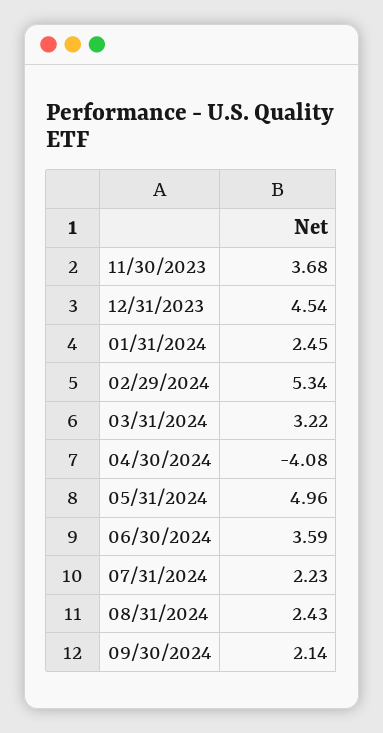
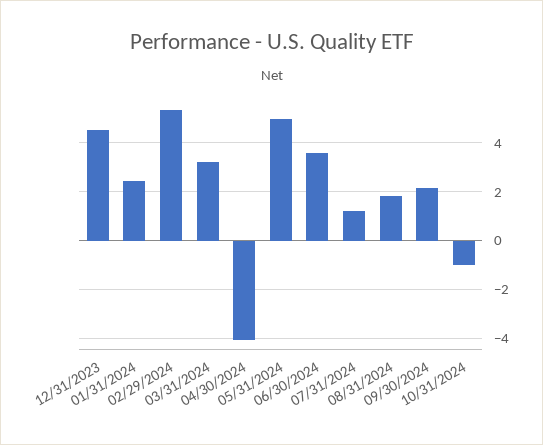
11/30/2023: 3.68 -> none
07/31/2024: 2.23 -> 1.25
08/31/2024: 2.43 -> 1.75
10/31/2024: none -> -1

